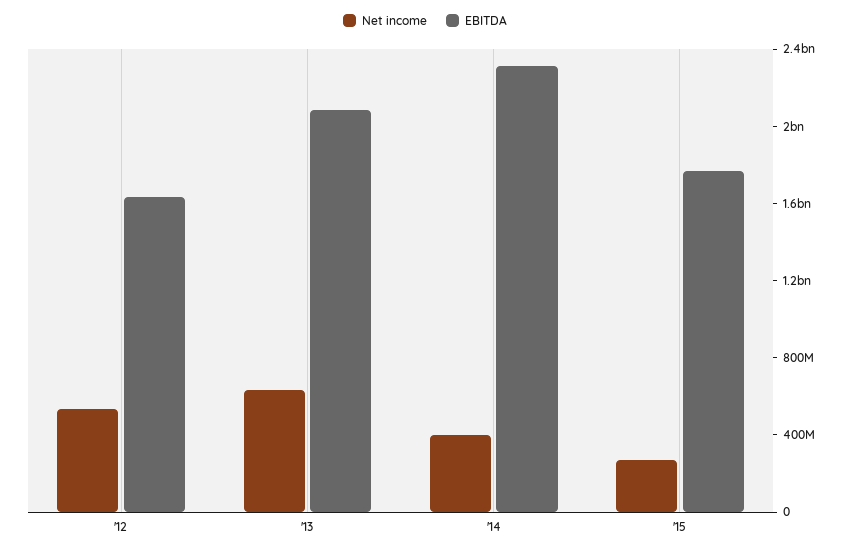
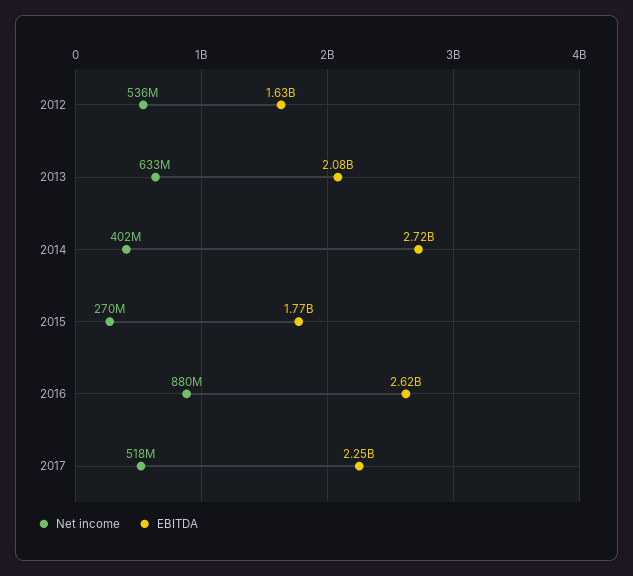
EBITDA, '14: 2300000000 -> 2720000000
Net income, 2016: none -> 880000000
EBITDA, 2016: none -> 2620000000
Net income, 2017: none -> 518000000
EBITDA, 2017: none -> 2250000000

